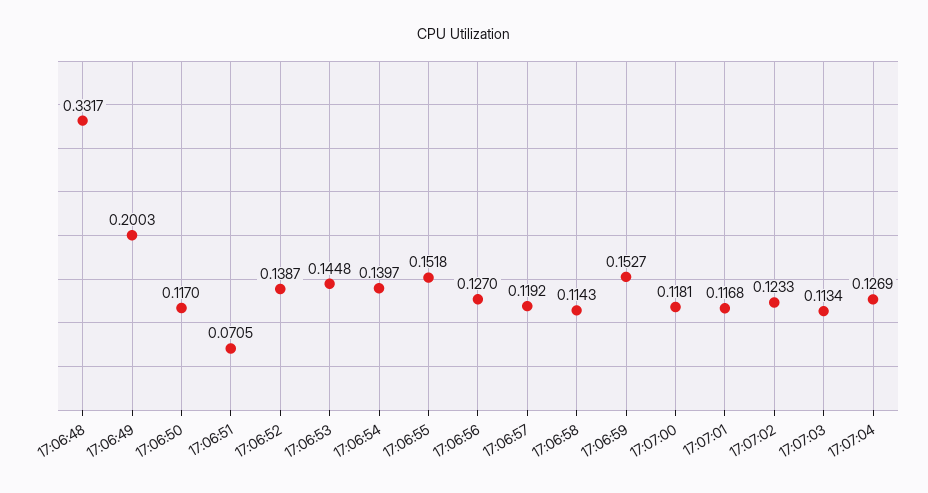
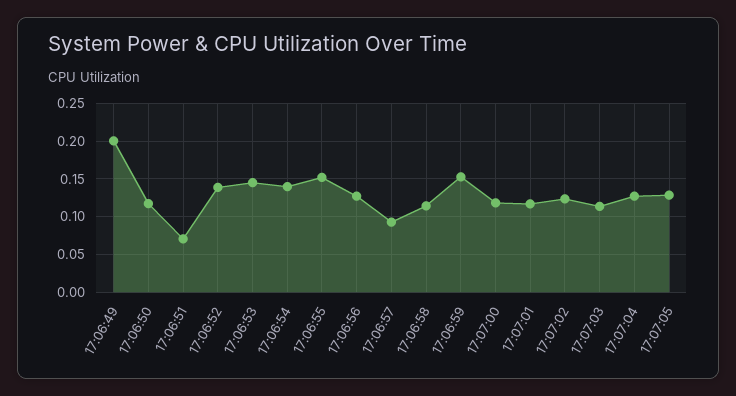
17:06:48: 0.3317 -> none
17:06:57: 0.1192 -> 0.09
17:07:05: none -> 0.13

